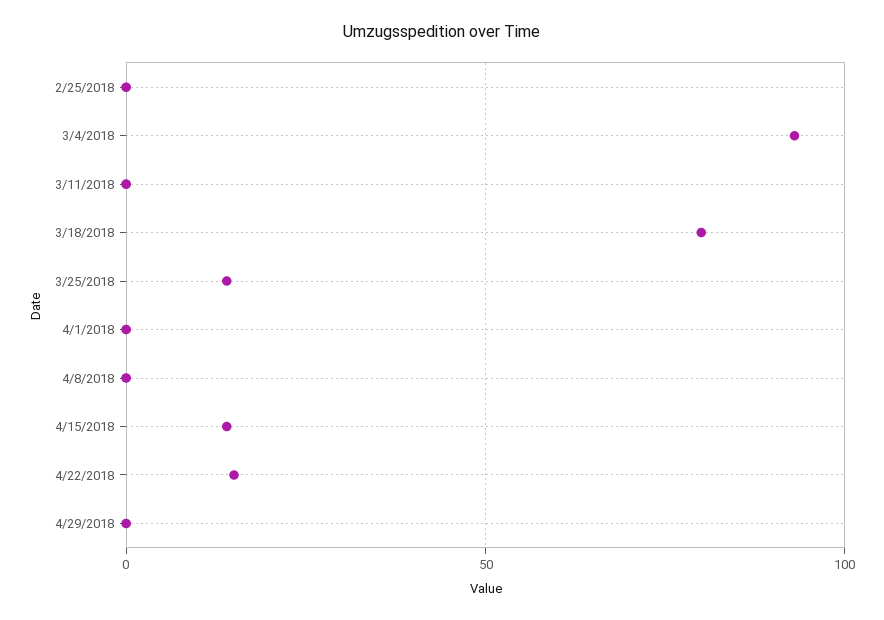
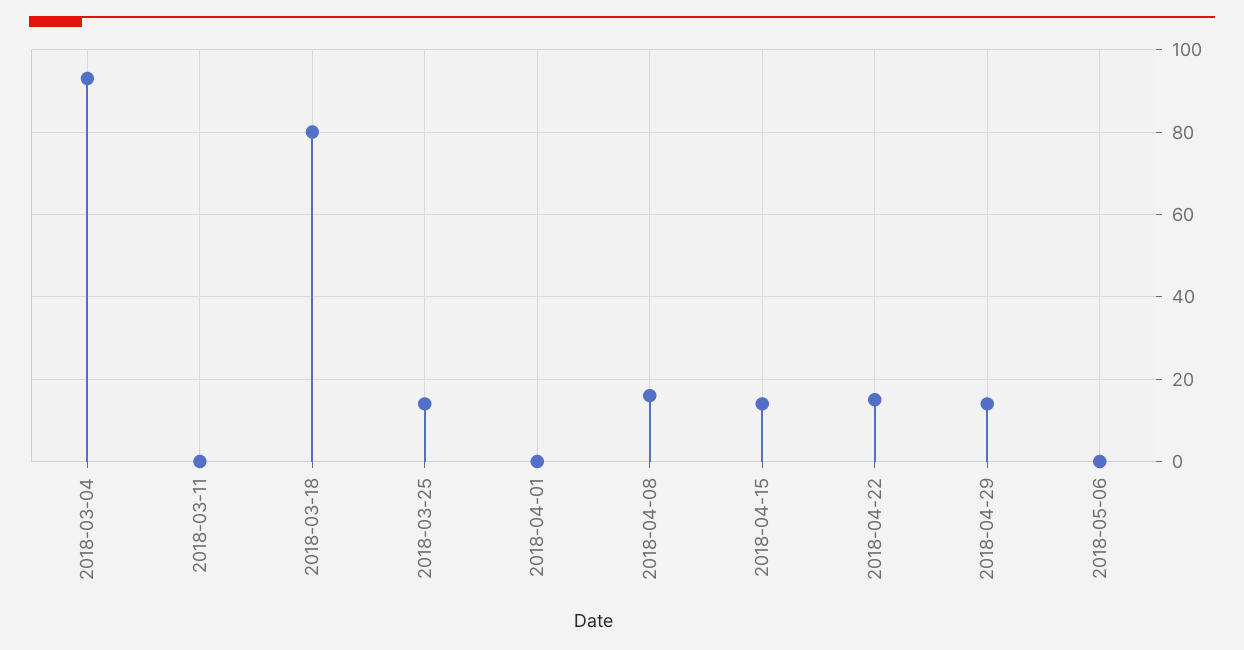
2/25/2018: 0 -> none
4/8/2018: 0 -> 15
4/29/2018: 0 -> 15
2018-05-06: none -> 0

